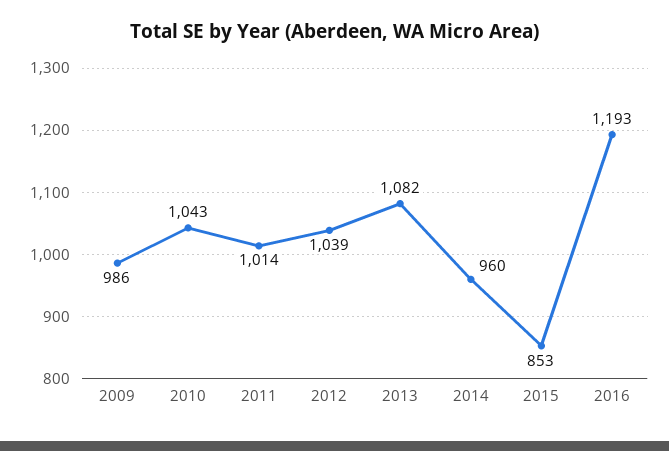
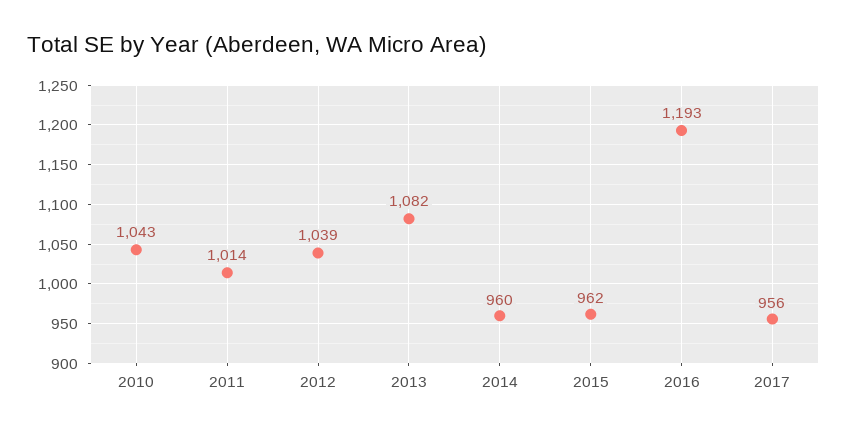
2009: 986 -> none
2015: 853 -> 962
2017: none -> 956

